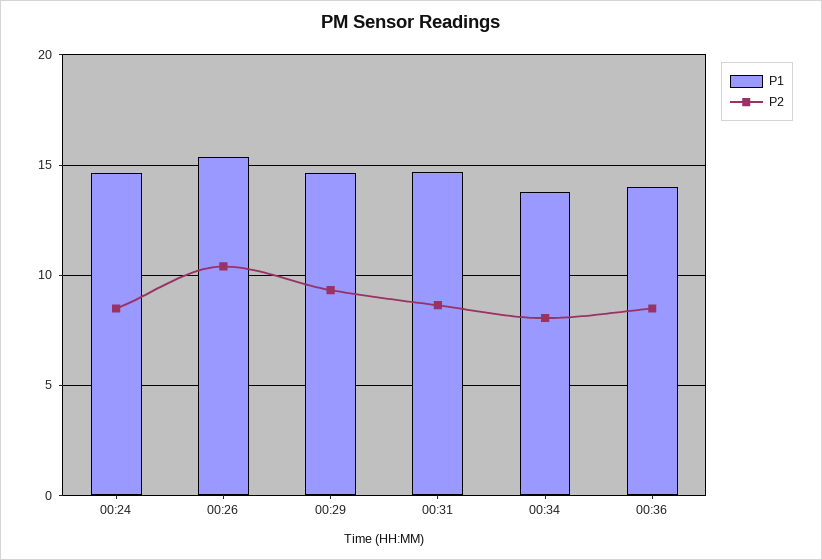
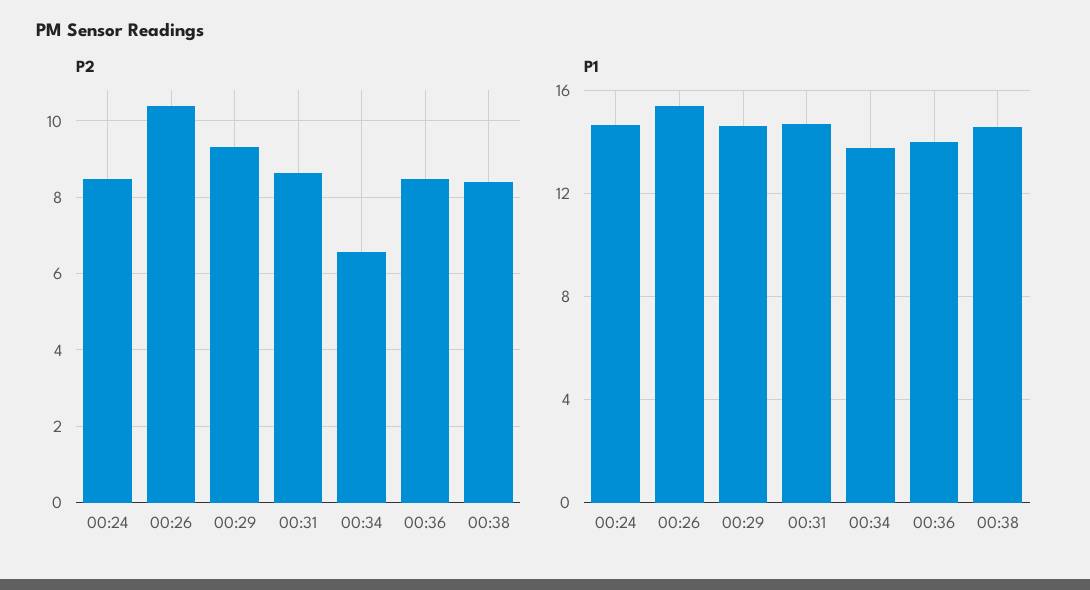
P2, 00:34: 8 -> 6.6
P2, 00:38: none -> 8.4
P1, 00:38: none -> 14.5

